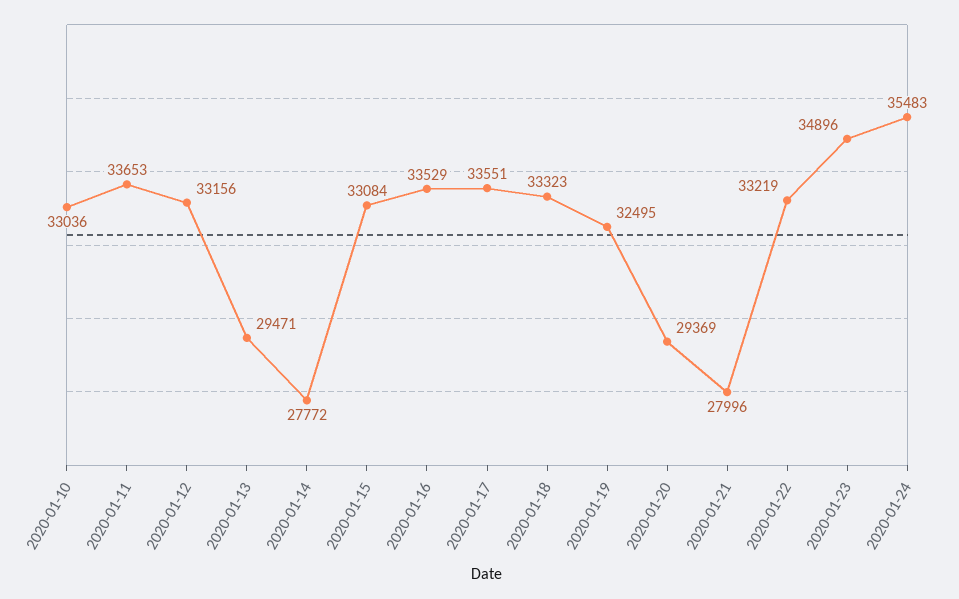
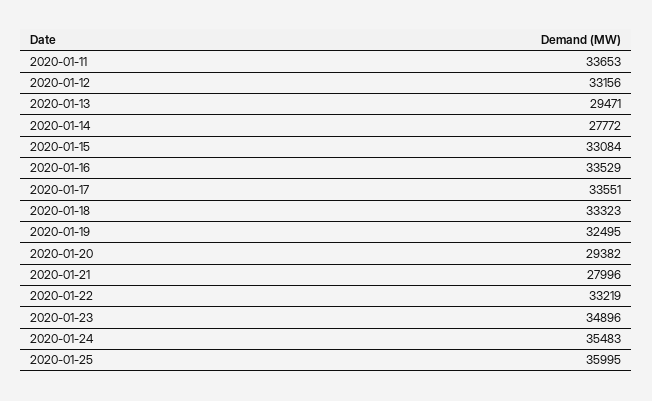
2020-01-10: 33036 -> none
2020-01-20: 29369 -> 29382
2020-01-25: none -> 35995

